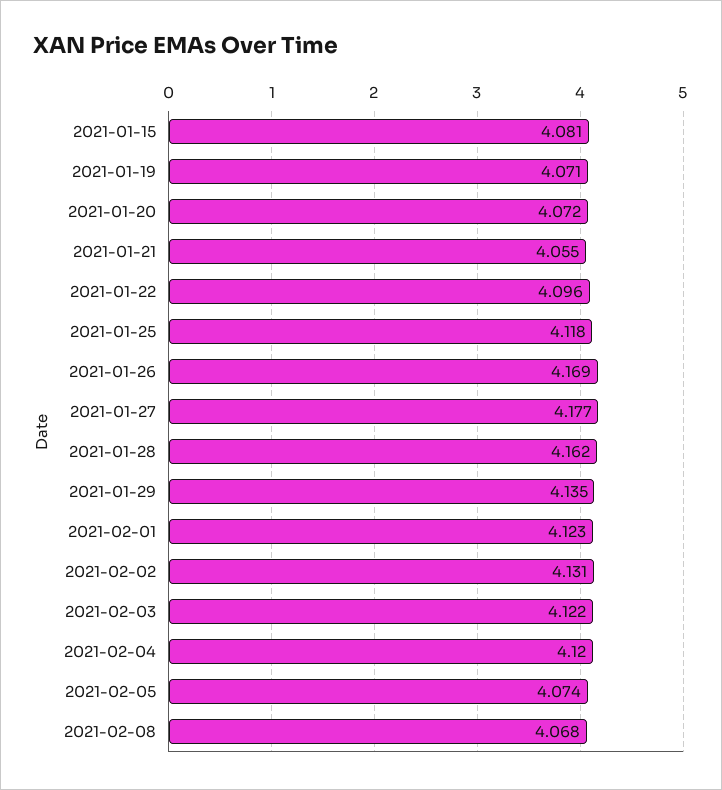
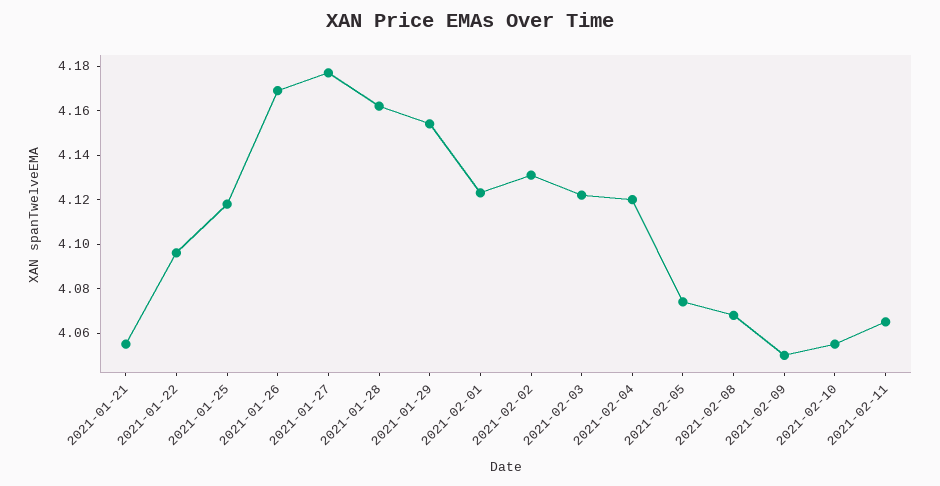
2021-01-15: 4.081 -> none
2021-01-19: 4.071 -> none
2021-01-20: 4.072 -> none
2021-01-29: 4.135 -> 4.155
2021-02-09: none -> 4.05
2021-02-10: none -> 4.055
2021-02-11: none -> 4.065

